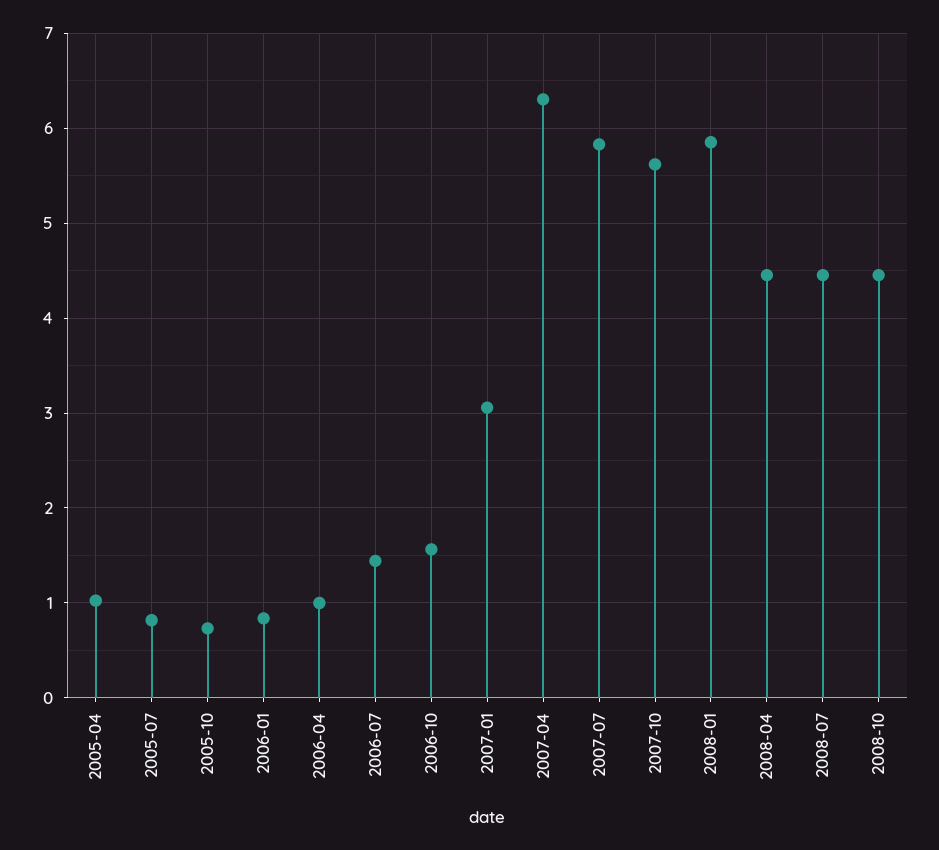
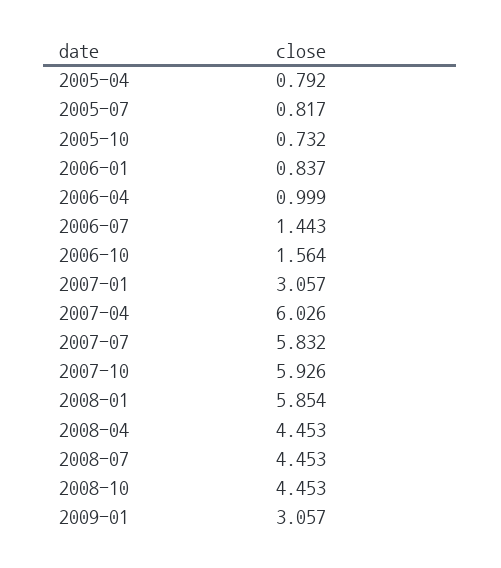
2005-04: 1 -> 0.792
2007-04: 6.3 -> 6.026
2007-10: 5.6 -> 5.926
2009-01: none -> 3.057

